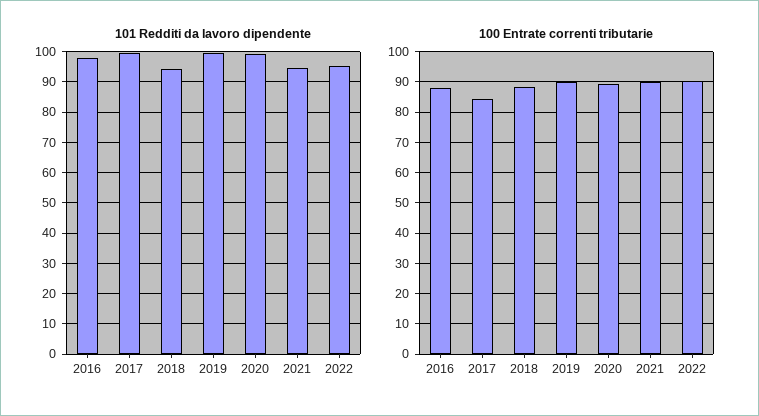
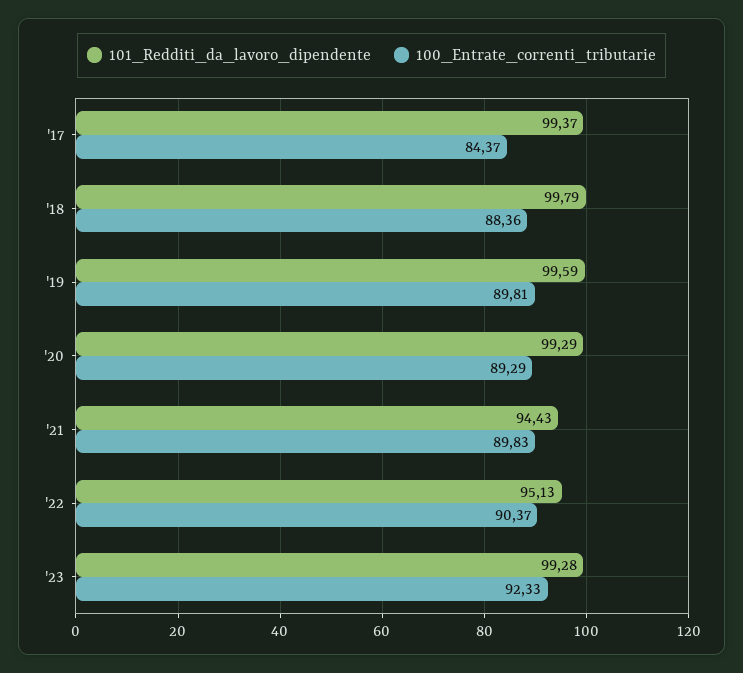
101 Redditi da lavoro dipendente, 2016: 98 -> none
101 Redditi da lavoro dipendente, 2018: 94 -> 99.79
100 Entrate correnti tributarie, 2016: 88 -> none
101 Redditi da lavoro dipendente, '23: none -> 99.28
100 Entrate correnti tributarie, '23: none -> 92.33

